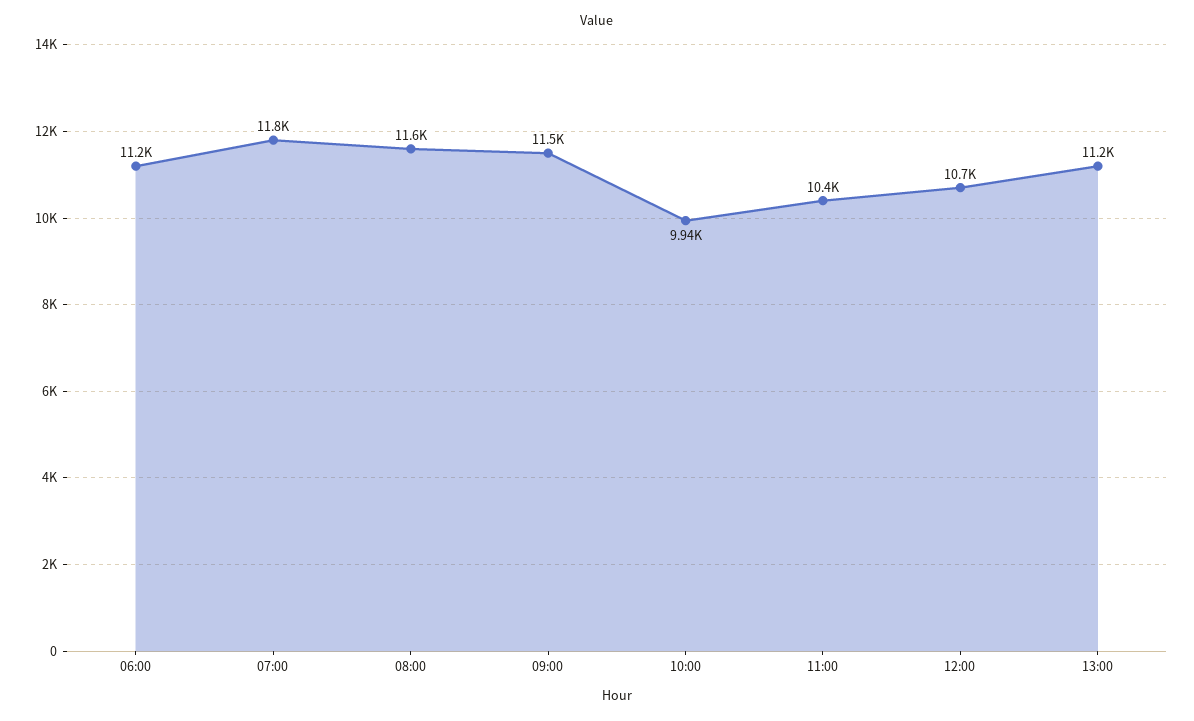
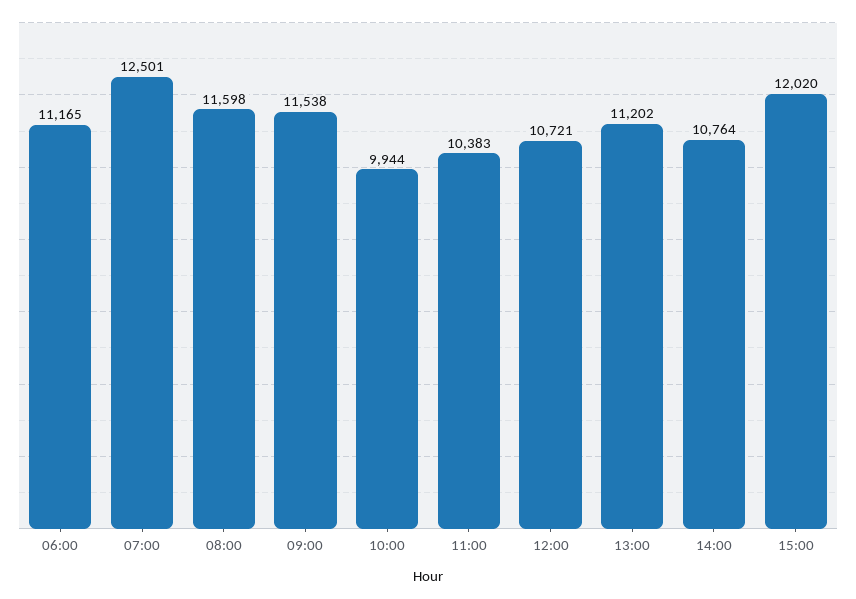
07:00: 11800 -> 12501
14:00: none -> 10764
15:00: none -> 12020

